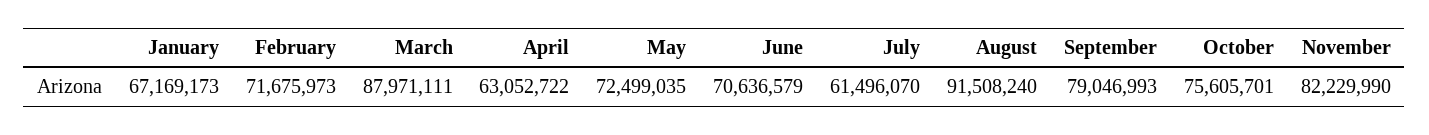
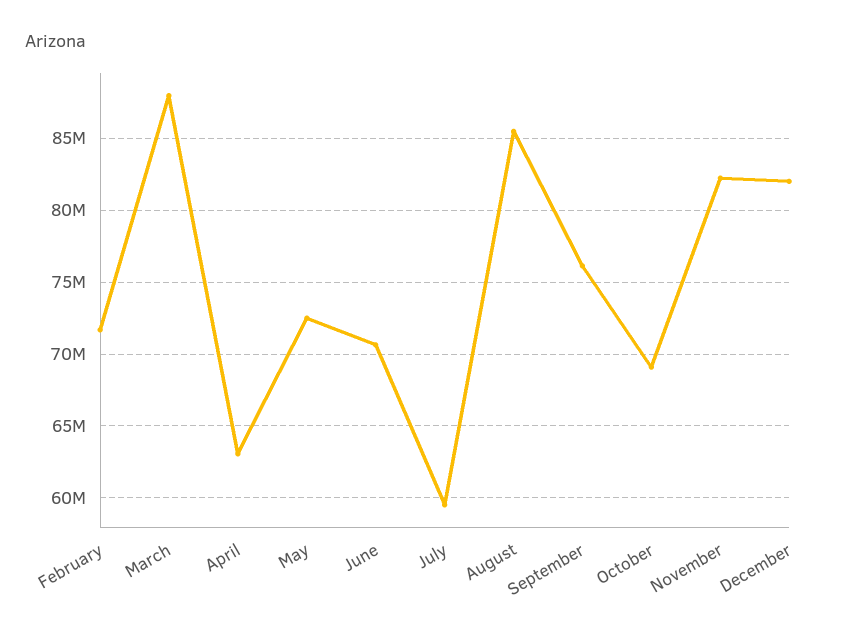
January: 67169173 -> none
July: 61496070 -> 59500000
August: 91508240 -> 85500000
September: 79046993 -> 76000000
October: 75605701 -> 69000000
December: none -> 82000000

